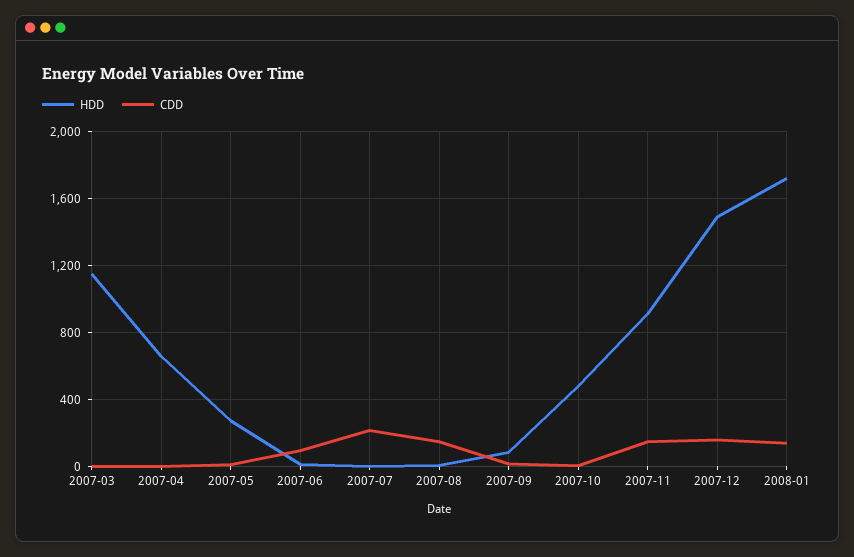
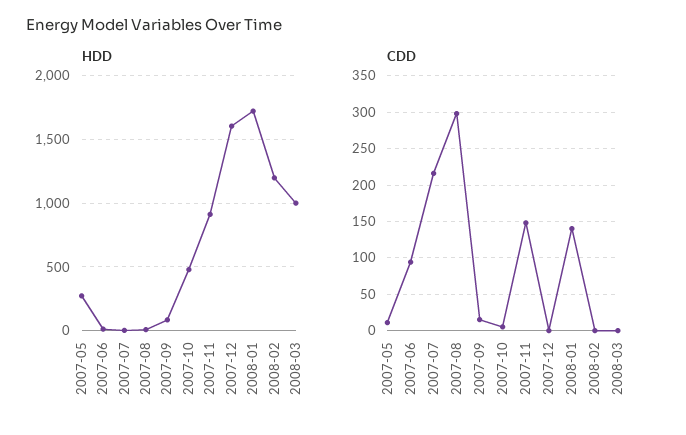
HDD, 2007-03: 1150 -> none
CDD, 2007-03: 0 -> none
HDD, 2007-04: 650 -> none
CDD, 2007-04: 0 -> none
CDD, 2007-08: 150 -> 300
HDD, 2007-12: 1500 -> 1600
CDD, 2007-12: 150 -> 0
HDD, 2008-02: none -> 1200
HDD, 2008-03: none -> 1000
CDD, 2008-02: none -> 0
CDD, 2008-03: none -> 0

